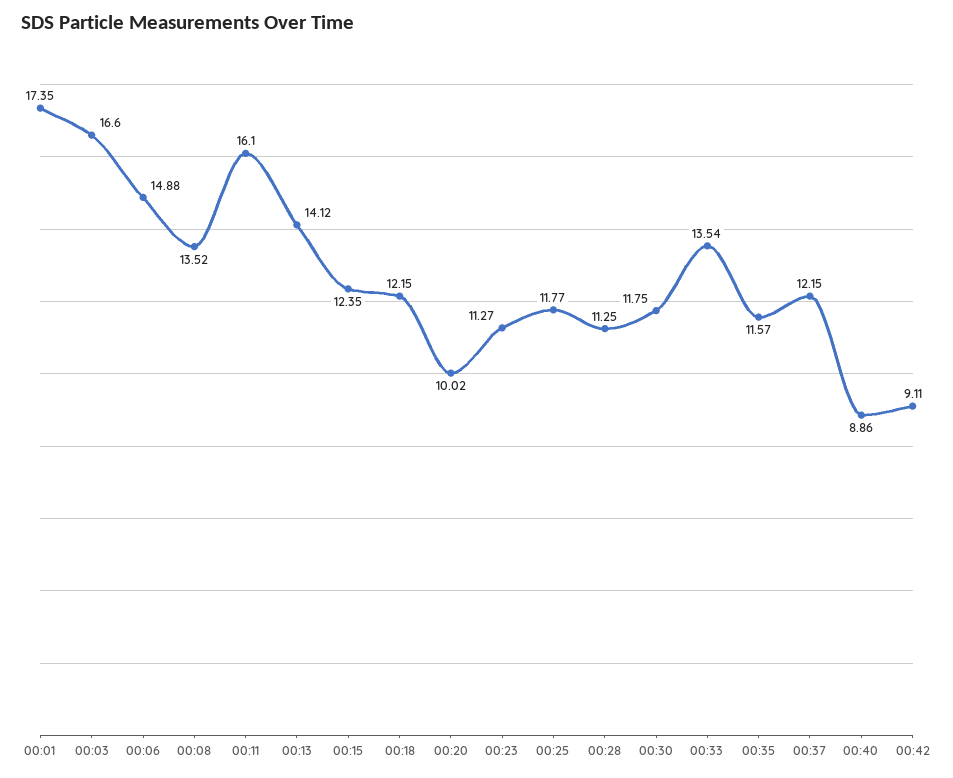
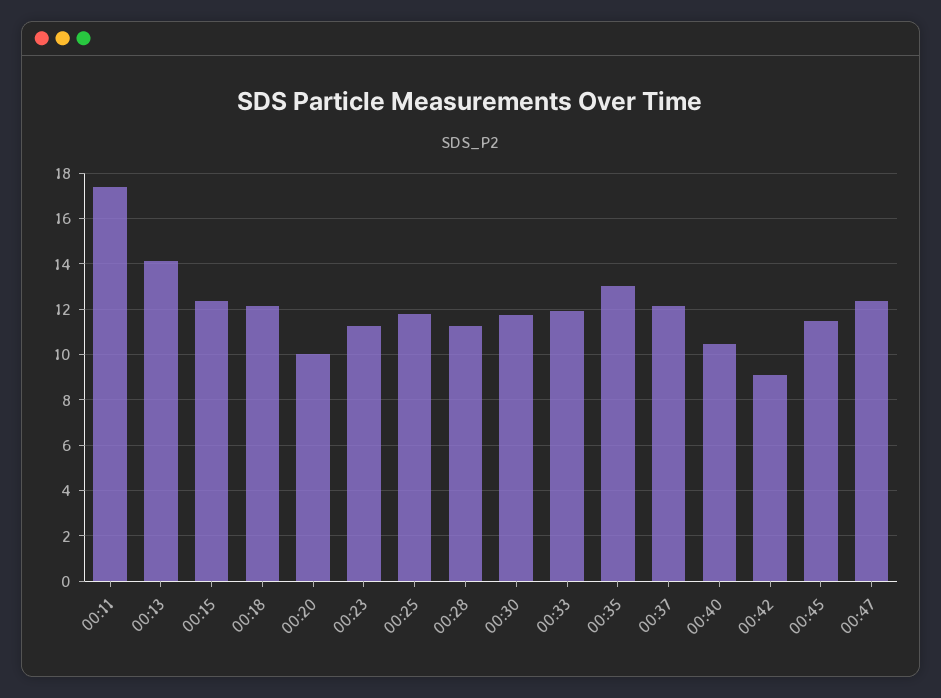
00:01: 17.35 -> none
00:03: 16.6 -> none
00:06: 14.88 -> none
00:08: 13.52 -> none
00:11: 16.1 -> 17.5
00:33: 13.54 -> 12
00:35: 11.57 -> 13
00:40: 8.86 -> 10.5
00:45: none -> 11.5
00:47: none -> 12.5

